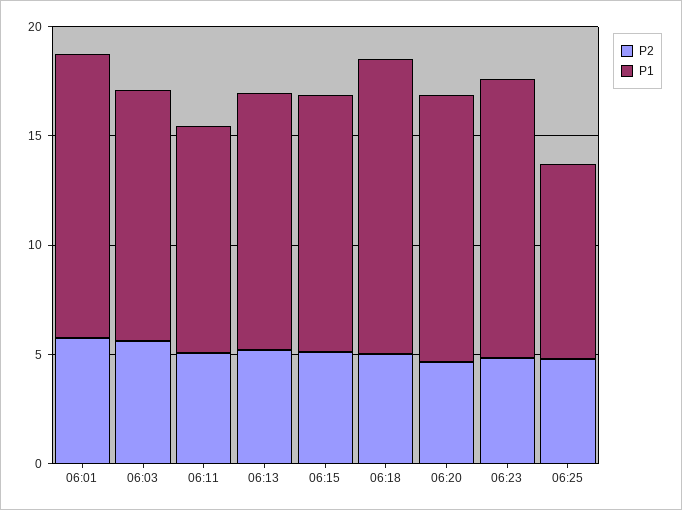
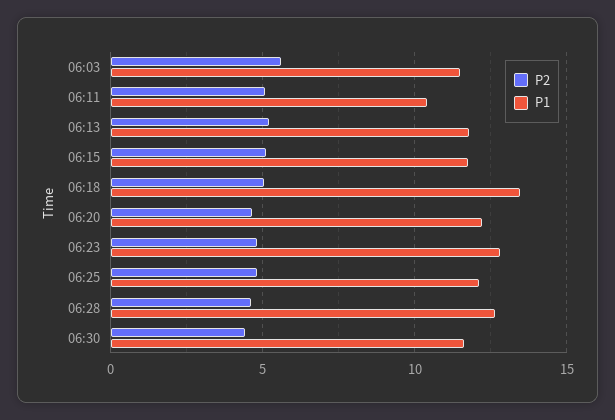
P2, 06:01: 6 -> none
P1, 06:01: 13 -> none
P1, 06:25: 9 -> 12
P2, 06:28: none -> 4.5
P1, 06:28: none -> 12.5
P2, 06:30: none -> 4.5
P1, 06:30: none -> 11.5

